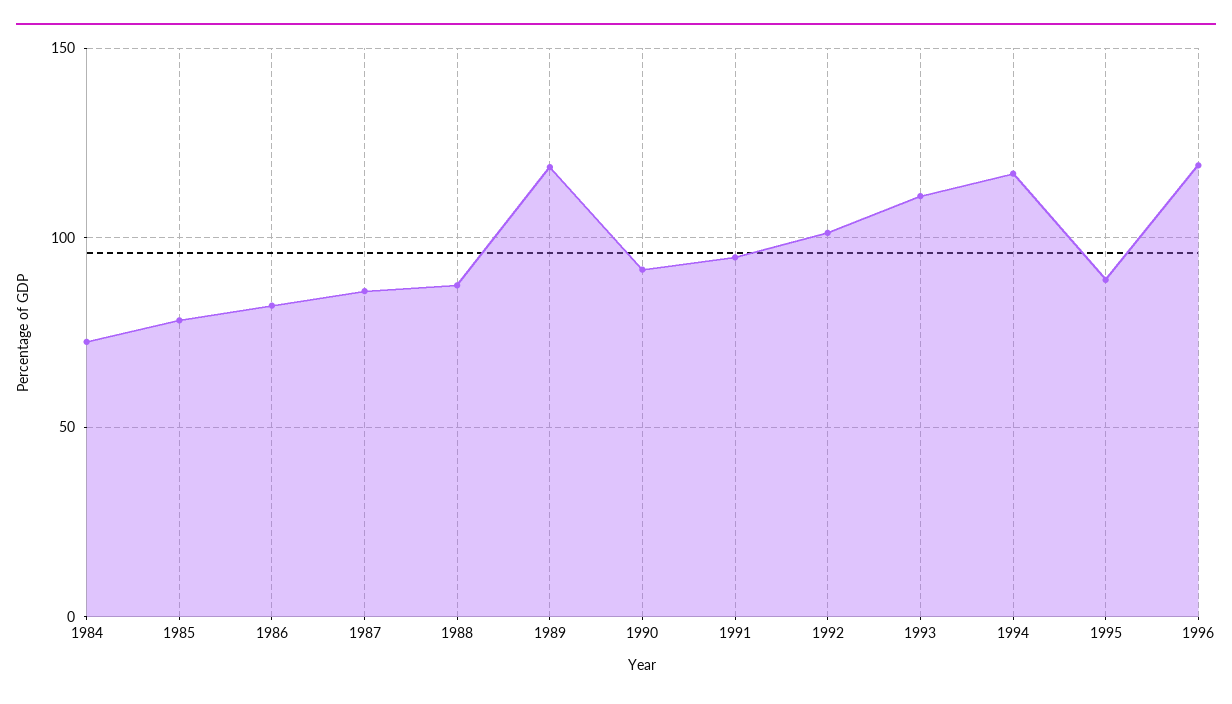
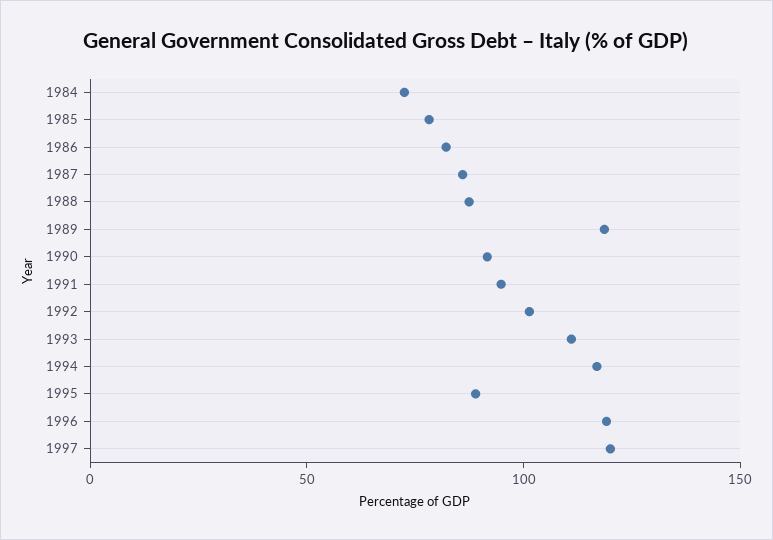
1997: none -> 120

